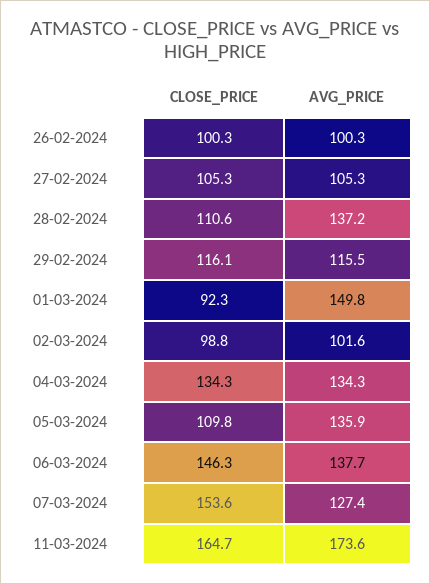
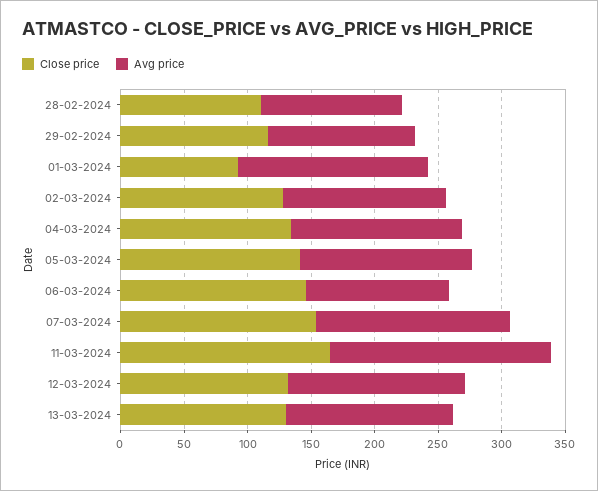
CLOSE_PRICE, 26-02-2024: 100.3 -> none
AVG_PRICE, 26-02-2024: 100.3 -> none
CLOSE_PRICE, 27-02-2024: 105.3 -> none
AVG_PRICE, 27-02-2024: 105.3 -> none
AVG_PRICE, 28-02-2024: 137.2 -> 110
CLOSE_PRICE, 02-03-2024: 98.8 -> 130
AVG_PRICE, 02-03-2024: 101.6 -> 130
CLOSE_PRICE, 05-03-2024: 109.8 -> 140
AVG_PRICE, 06-03-2024: 137.7 -> 110
AVG_PRICE, 07-03-2024: 127.4 -> 150
CLOSE_PRICE, 12-03-2024: none -> 130
AVG_PRICE, 12-03-2024: none -> 140
CLOSE_PRICE, 13-03-2024: none -> 130
AVG_PRICE, 13-03-2024: none -> 130

